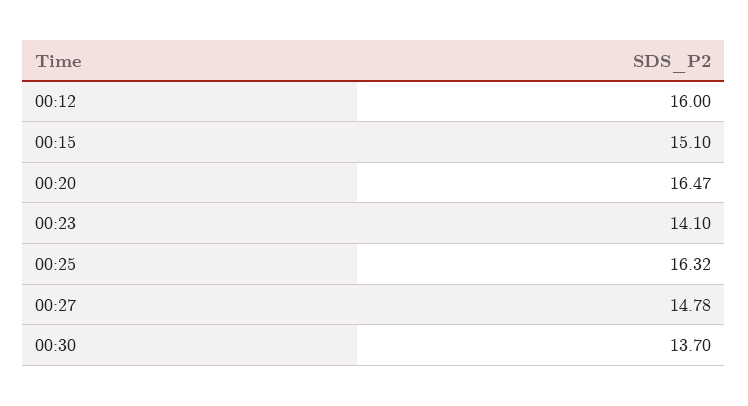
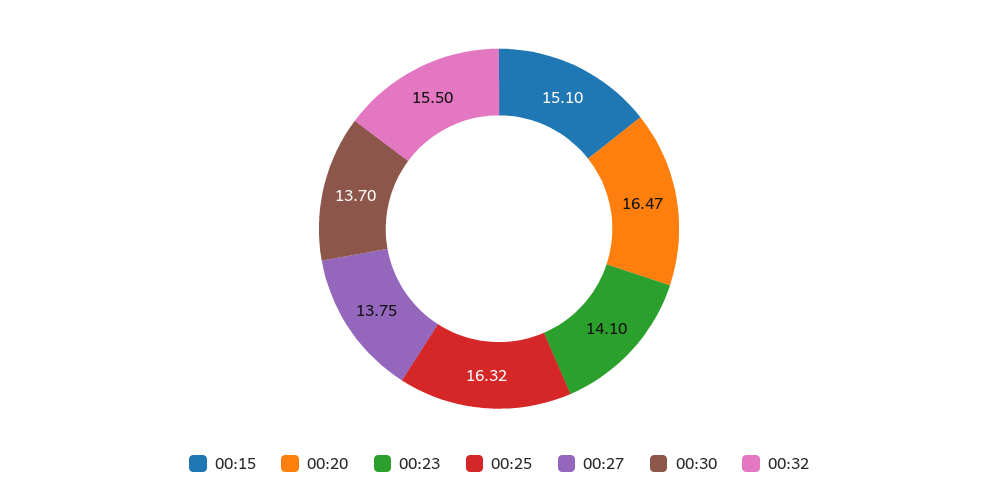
00:12: 16 -> none
00:27: 14.78 -> 13.75
00:32: none -> 15.5

